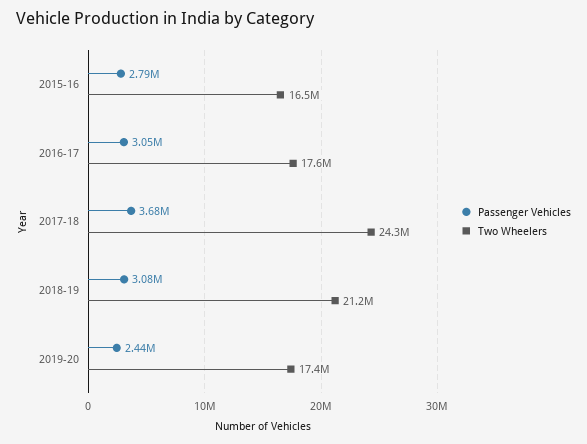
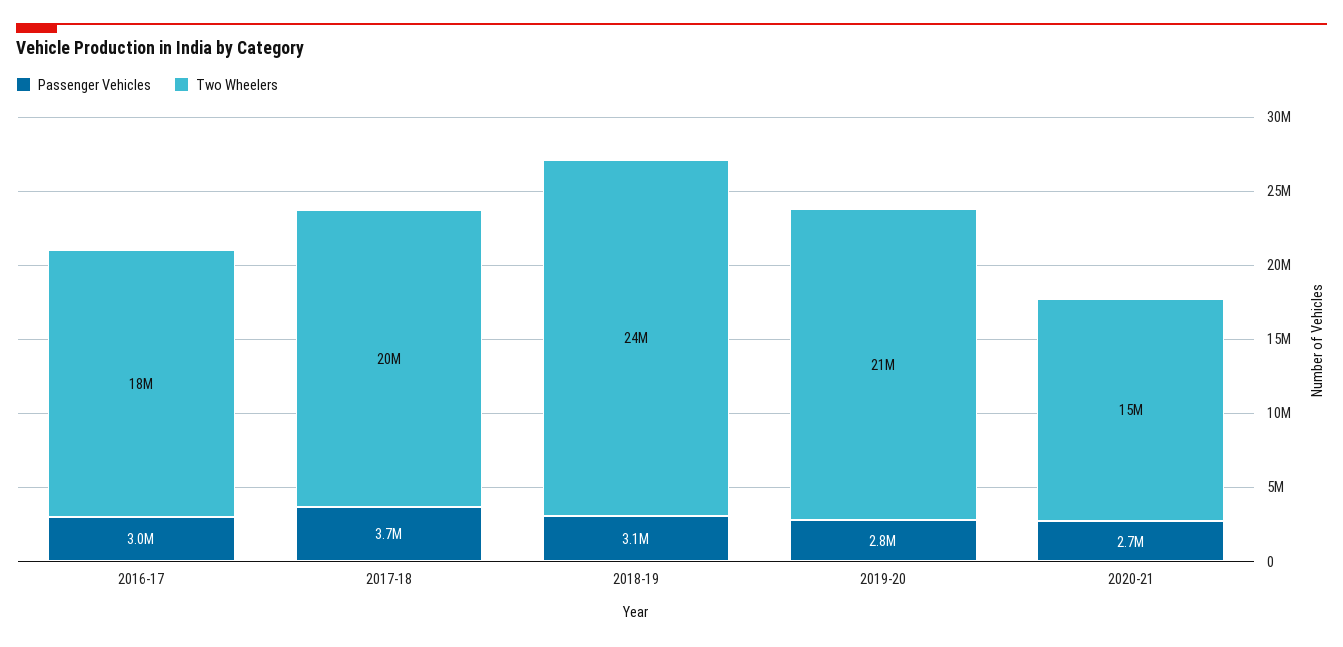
Passenger Vehicles, 2015-16: 2790000 -> none
Two Wheelers, 2015-16: 16500000 -> none
Two Wheelers, 2017-18: 24300000 -> 20000000
Two Wheelers, 2018-19: 21200000 -> 24000000
Passenger Vehicles, 2019-20: 2440000 -> 2800000
Two Wheelers, 2019-20: 17400000 -> 21000000
Passenger Vehicles, 2020-21: none -> 2700000
Two Wheelers, 2020-21: none -> 15000000

